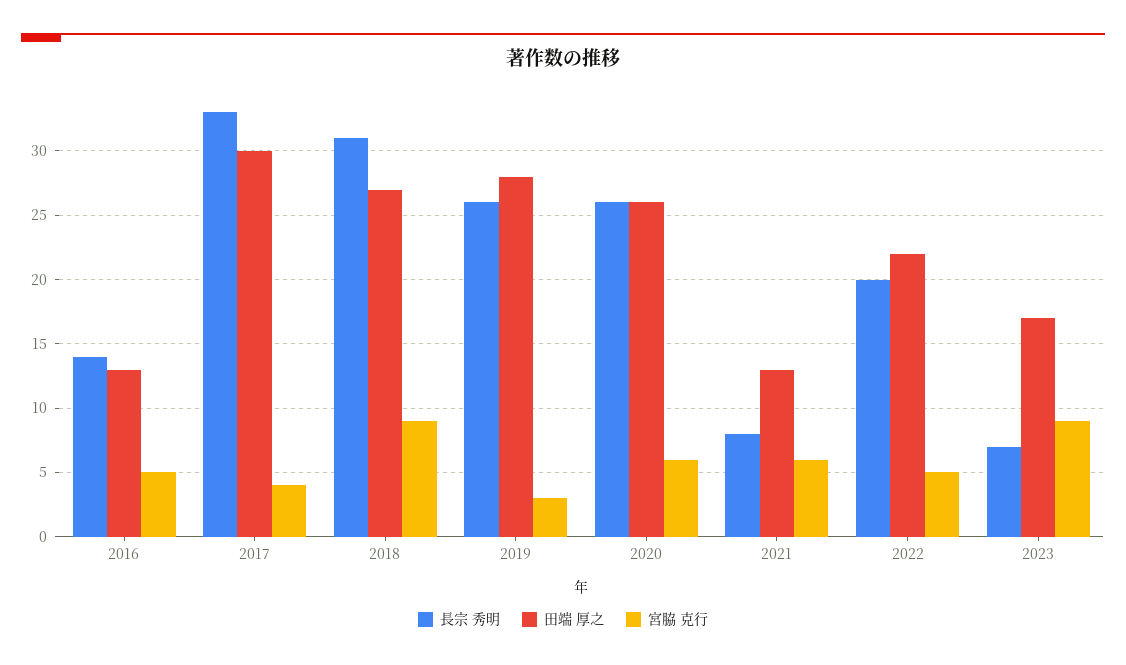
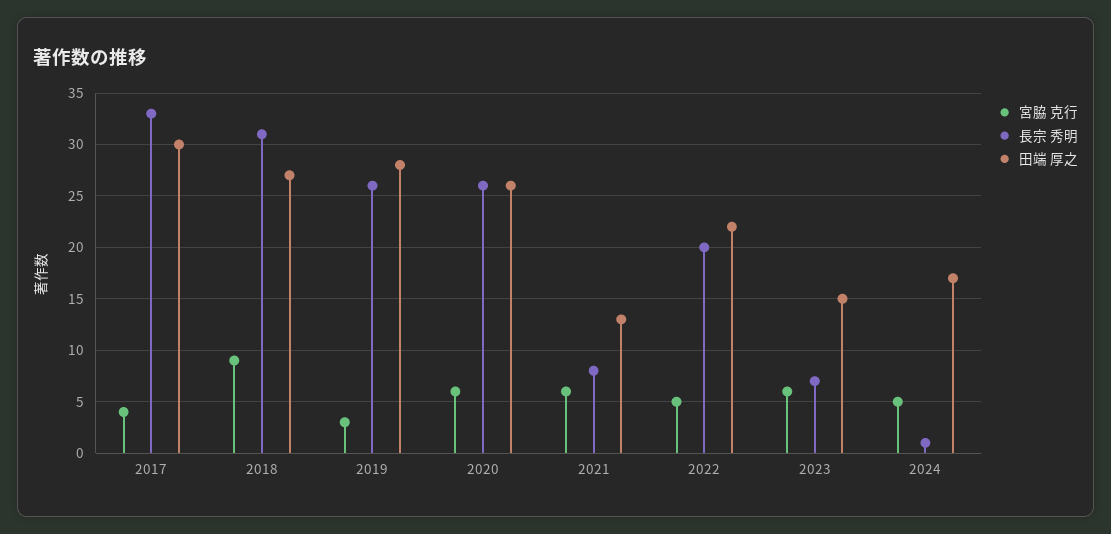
長宗 秀明, 2016: 14 -> none
田端 厚之, 2016: 13 -> none
宮脇 克行, 2016: 5 -> none
田端 厚之, 2023: 17 -> 15
宮脇 克行, 2023: 9 -> 6
宮脇 克行, 2024: none -> 5
長宗 秀明, 2024: none -> 1
田端 厚之, 2024: none -> 17

